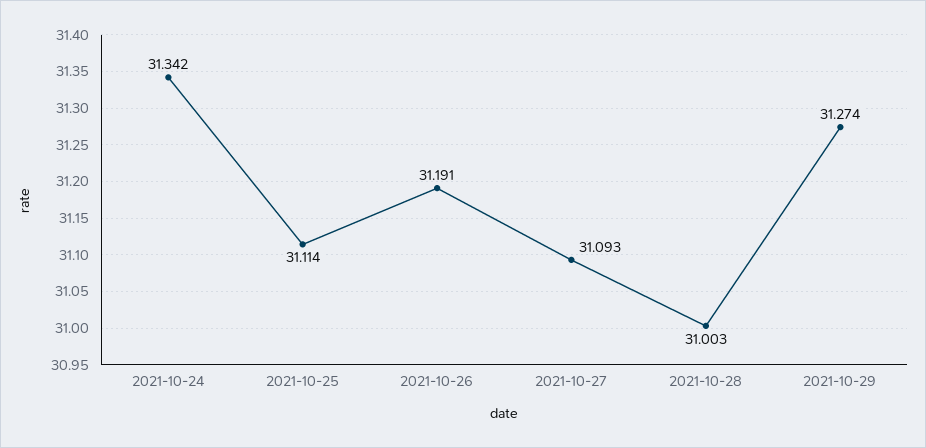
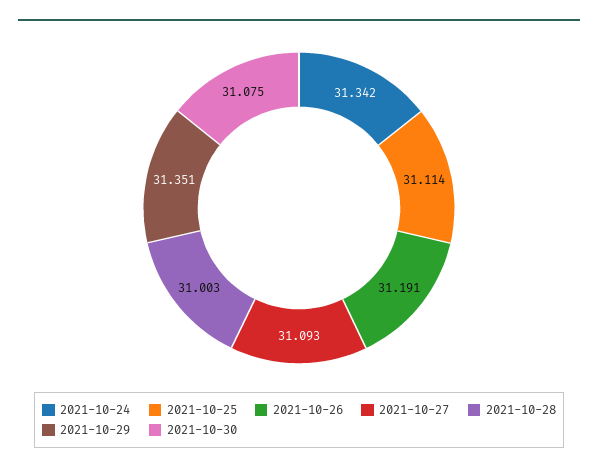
2021-10-29: 31.274 -> 31.351
2021-10-30: none -> 31.075

